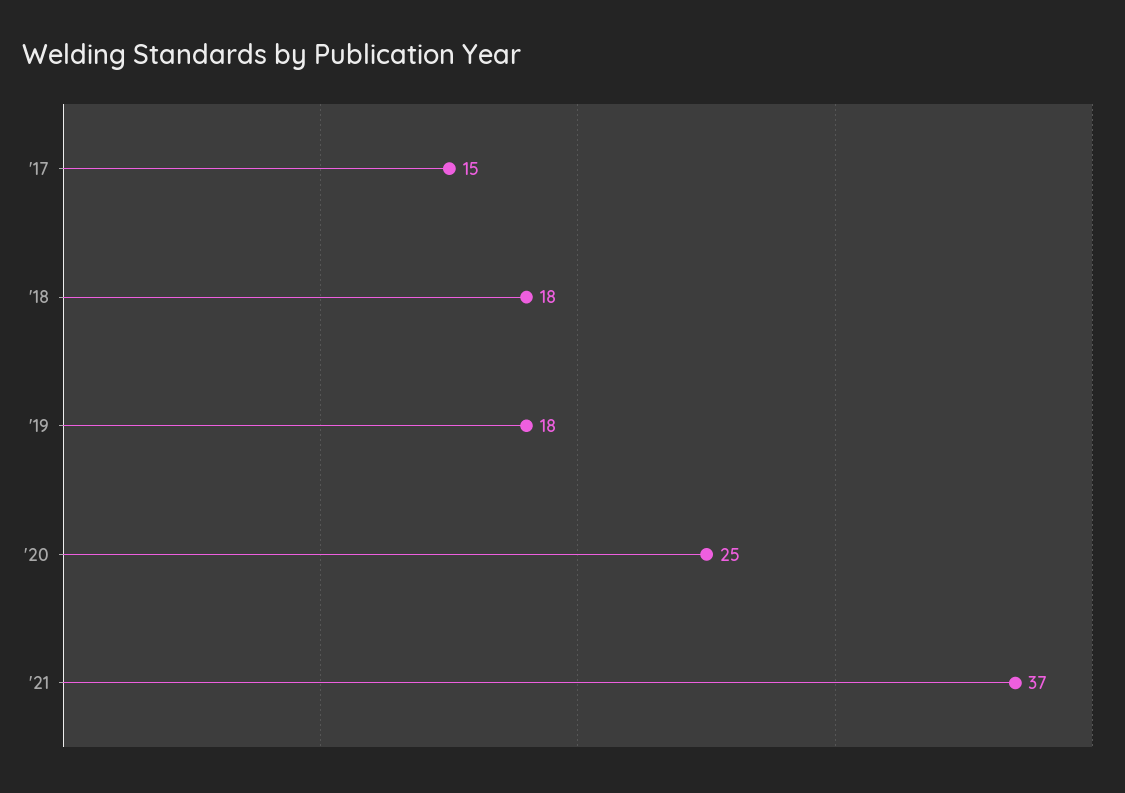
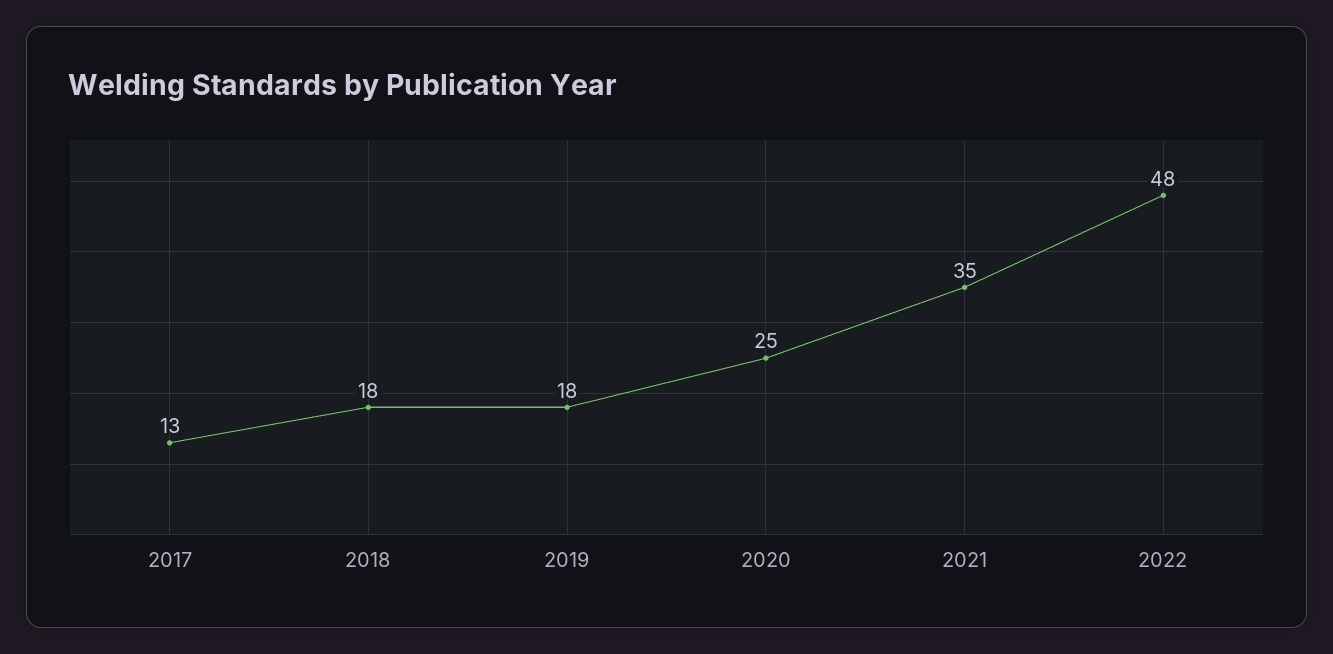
'17: 15 -> 13
'21: 37 -> 35
2022: none -> 48

